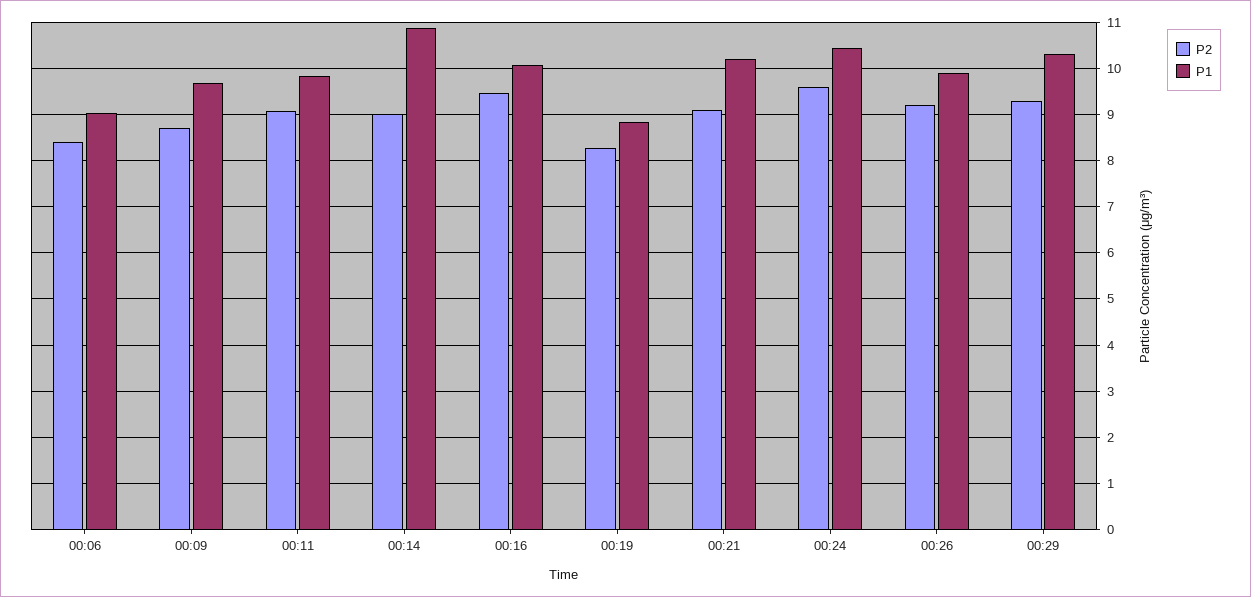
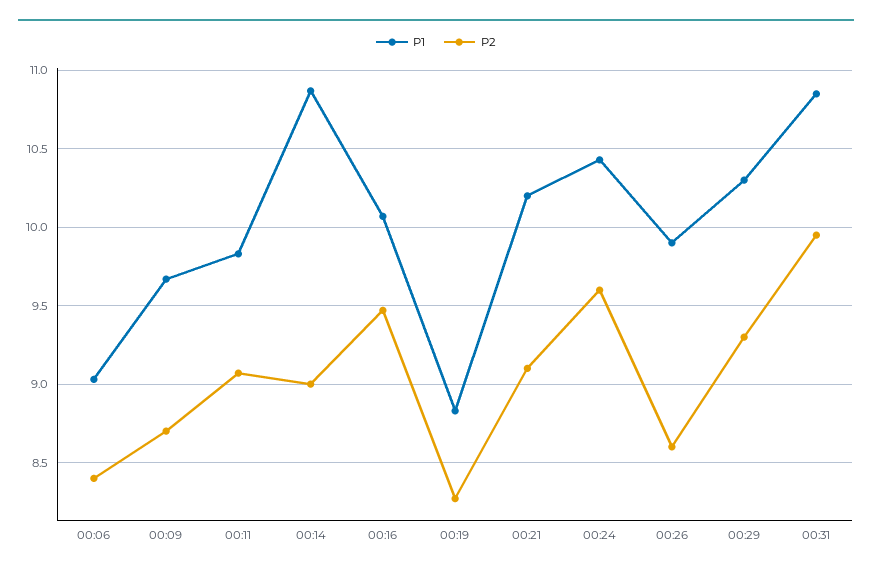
P2, 00:26: 9.2 -> 8.6
P1, 00:31: none -> 10.85
P2, 00:31: none -> 9.95

